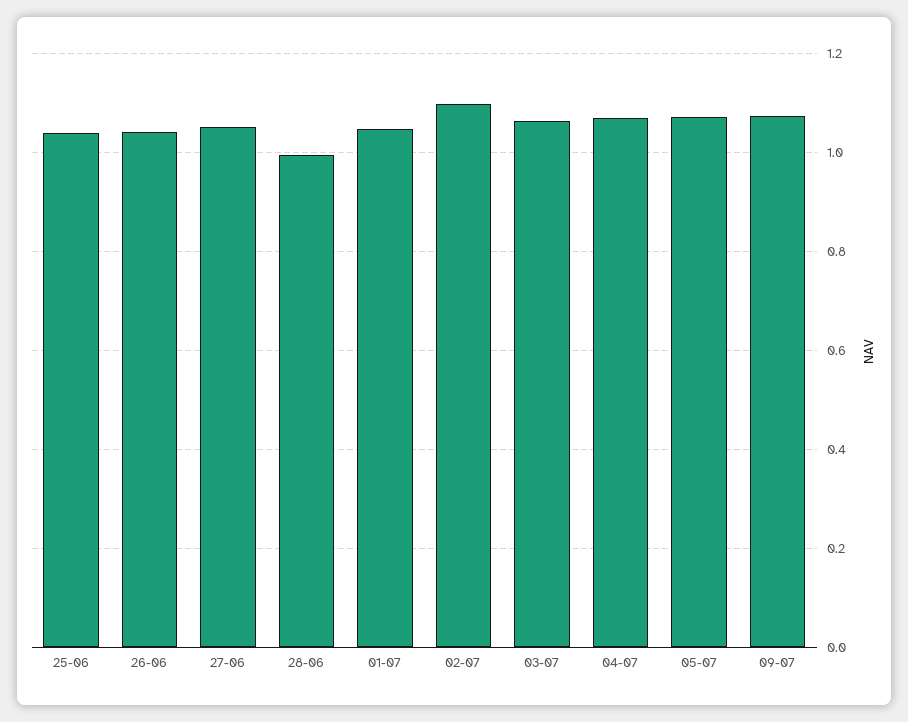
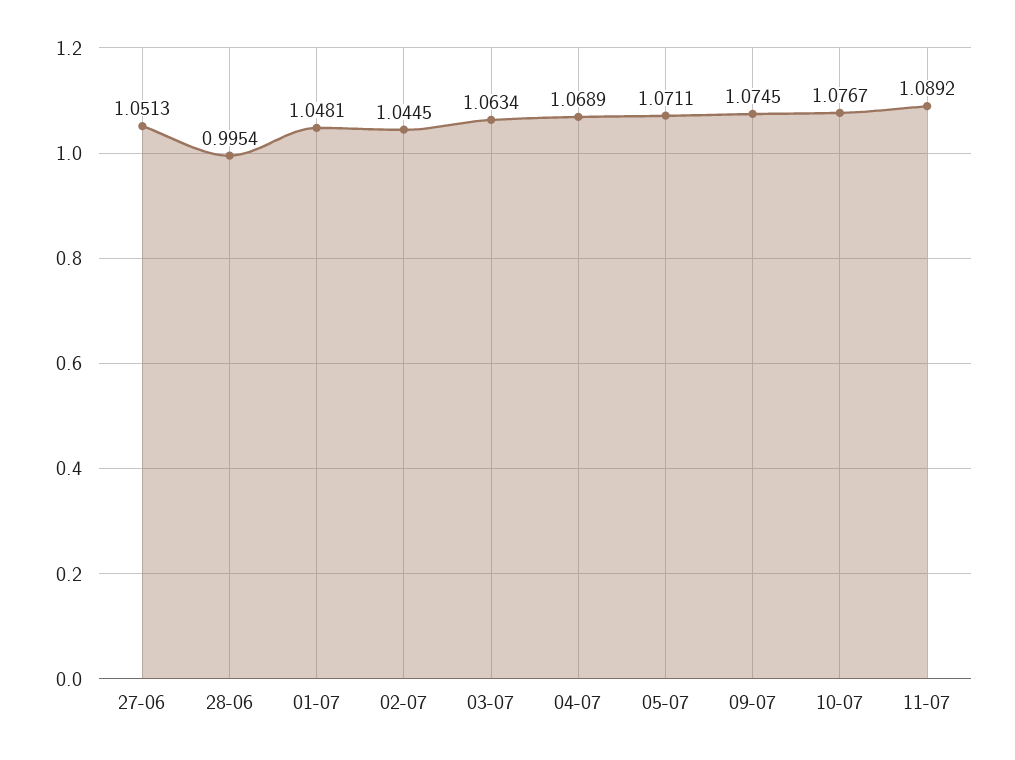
25-06: 1.04 -> none
26-06: 1.04 -> none
02-07: 1.1 -> 1.0445
10-07: none -> 1.0767
11-07: none -> 1.0892

